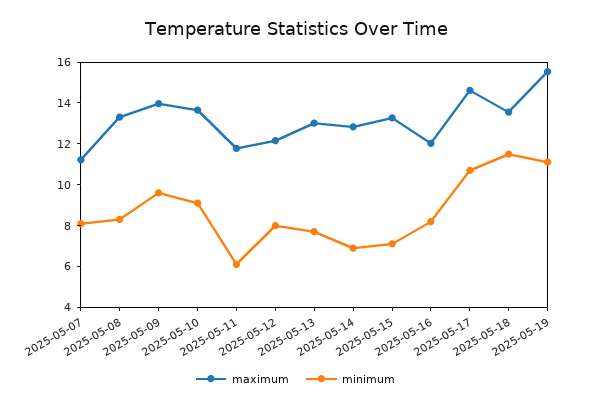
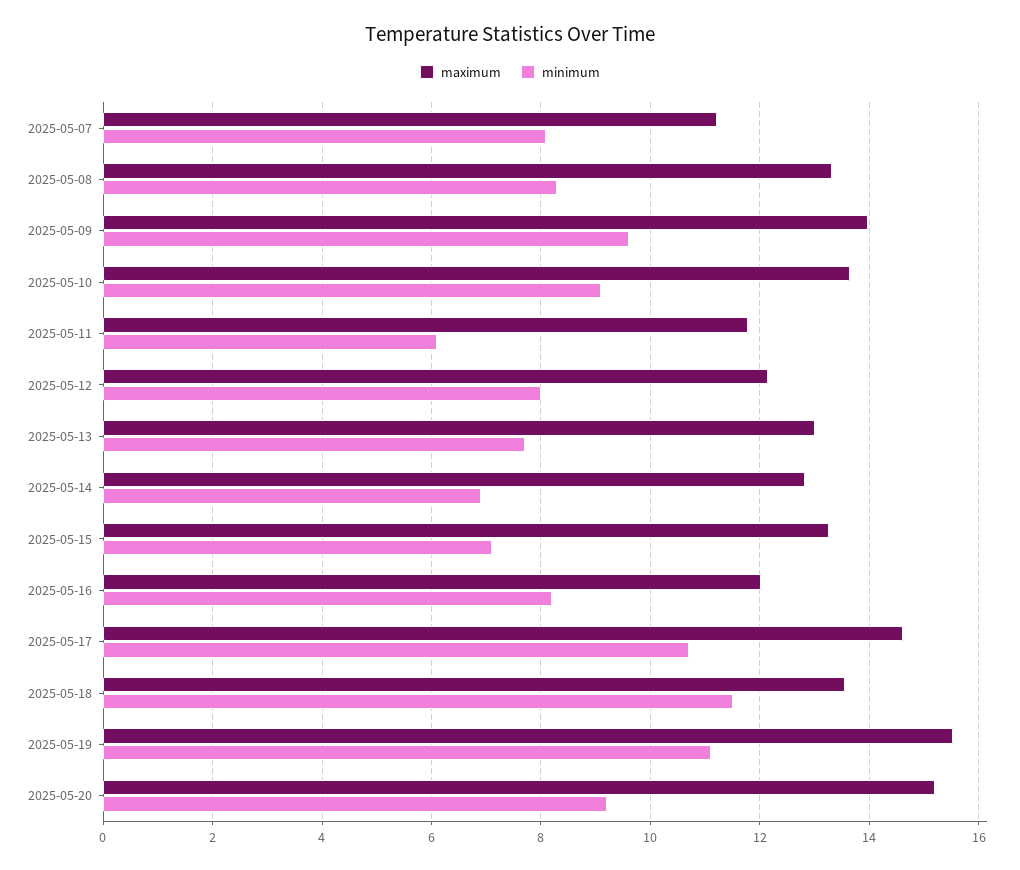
maximum, 2025-05-20: none -> 15.2
minimum, 2025-05-20: none -> 9.2

